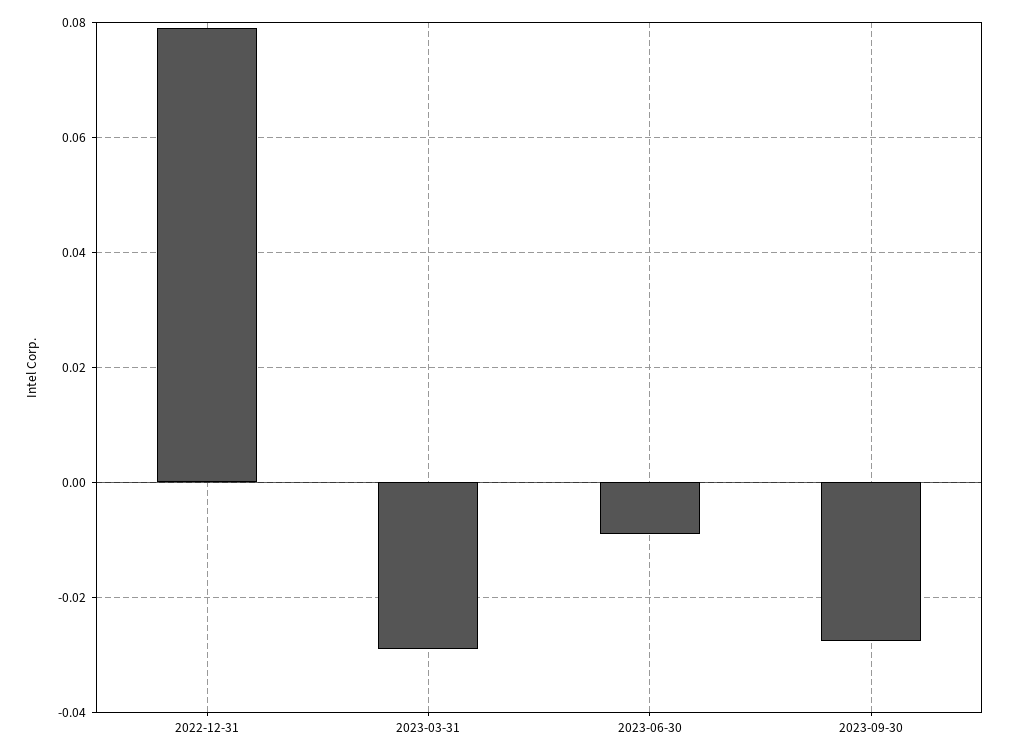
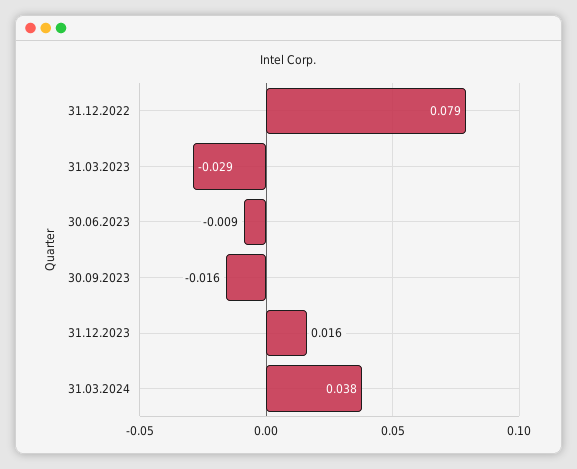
2023-09-30: -0.028 -> -0.016
31.12.2023: none -> 0.016
31.03.2024: none -> 0.038

